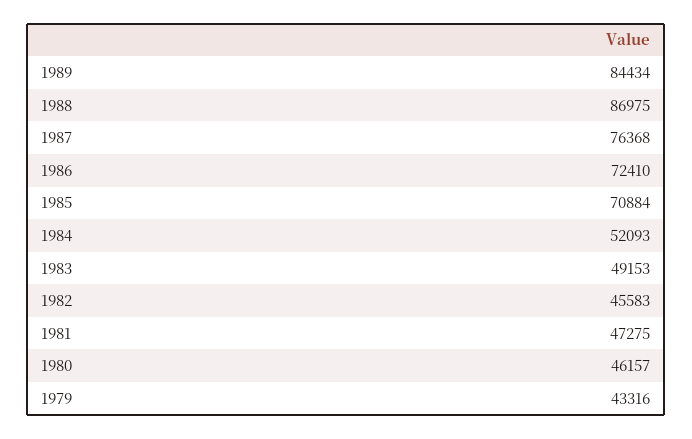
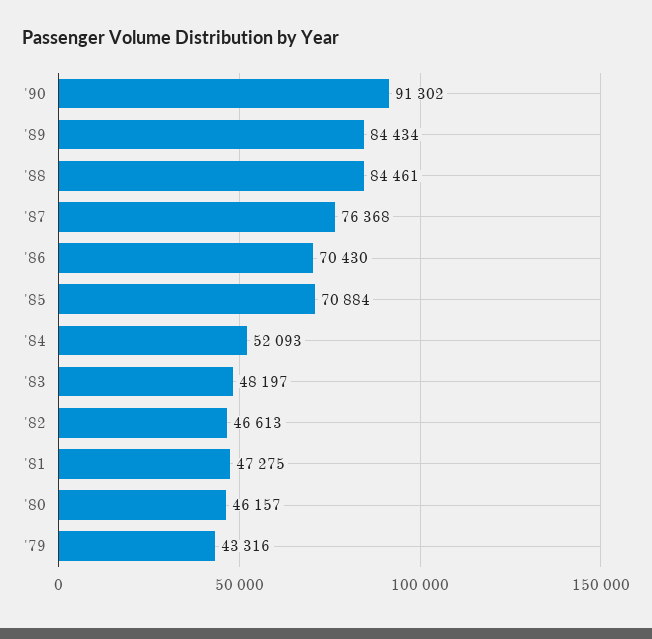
1988: 86975 -> 84461
1986: 72410 -> 70430
1983: 49153 -> 48197
1982: 45583 -> 46613
'90: none -> 91302

